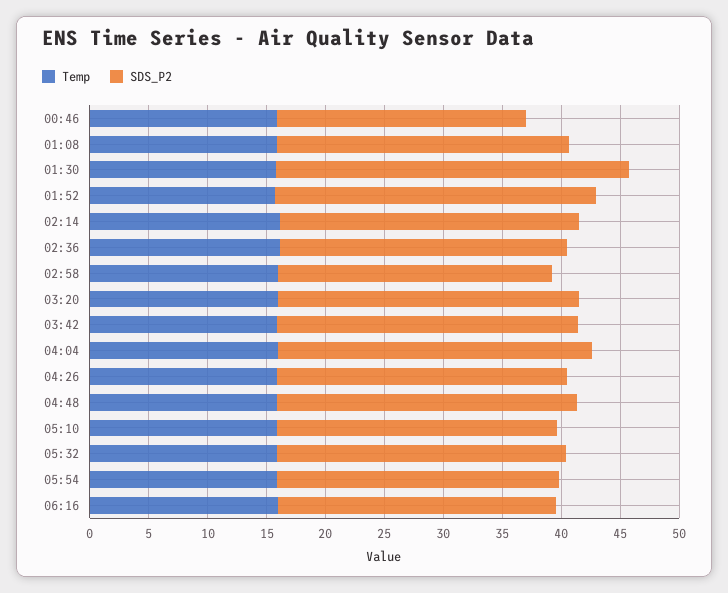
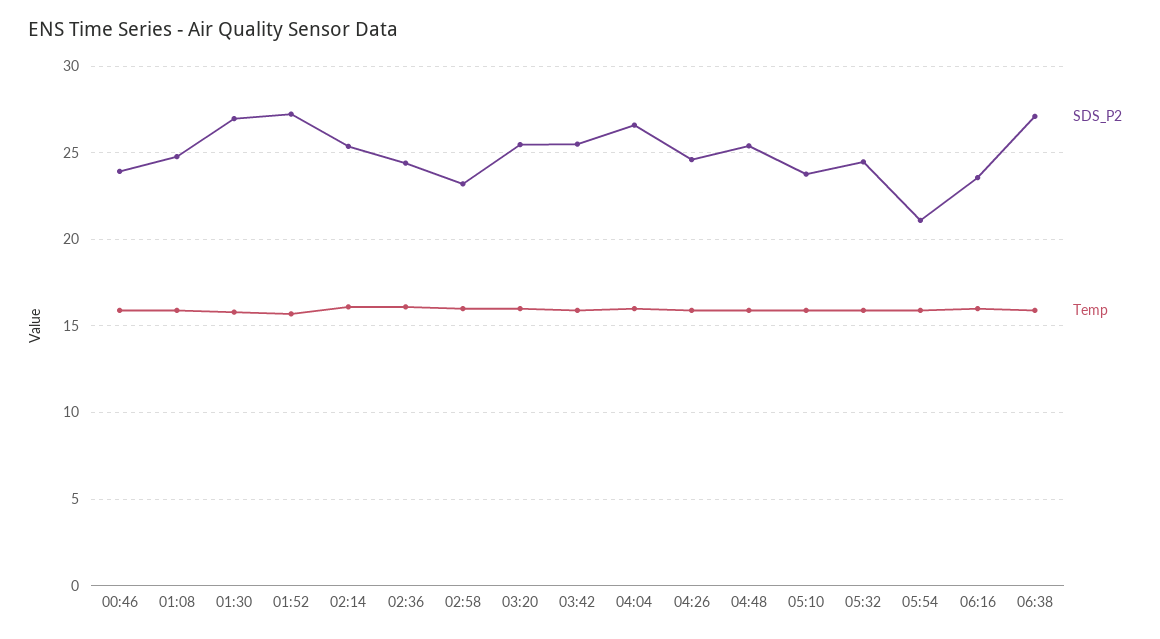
SDS_P2, 00:46: 21 -> 24
SDS_P2, 01:30: 30 -> 27
SDS_P2, 05:54: 24 -> 21
SDS_P2, 06:38: none -> 27
Temp, 06:38: none -> 16

